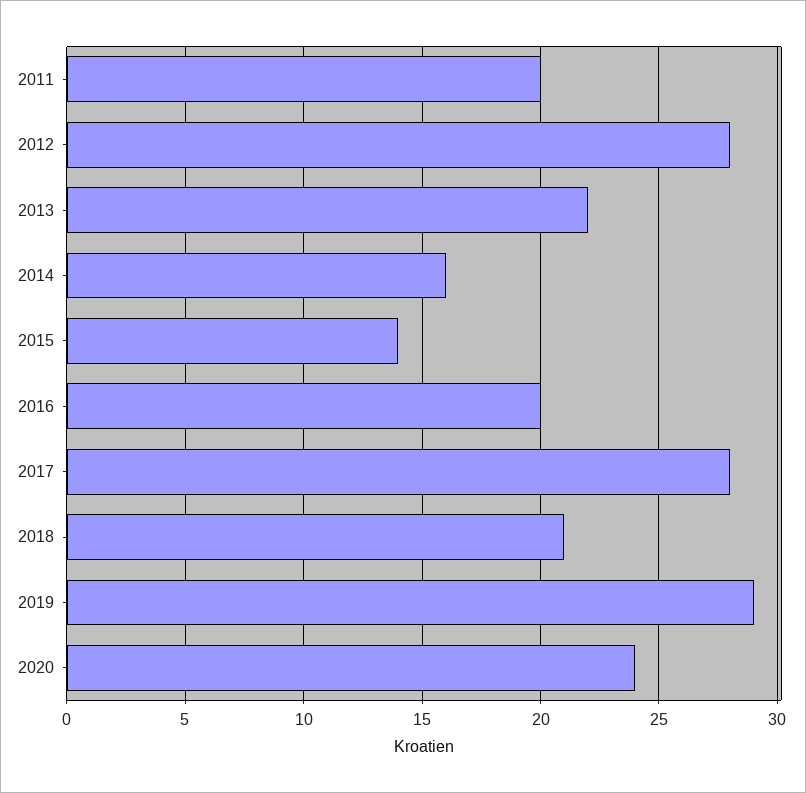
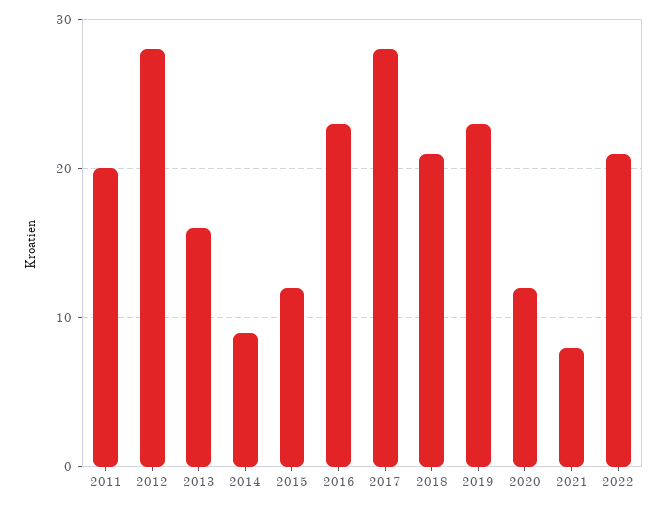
2013: 22 -> 16
2014: 16 -> 9
2015: 14 -> 12
2016: 20 -> 23
2019: 29 -> 23
2020: 24 -> 12
2021: none -> 8
2022: none -> 21

